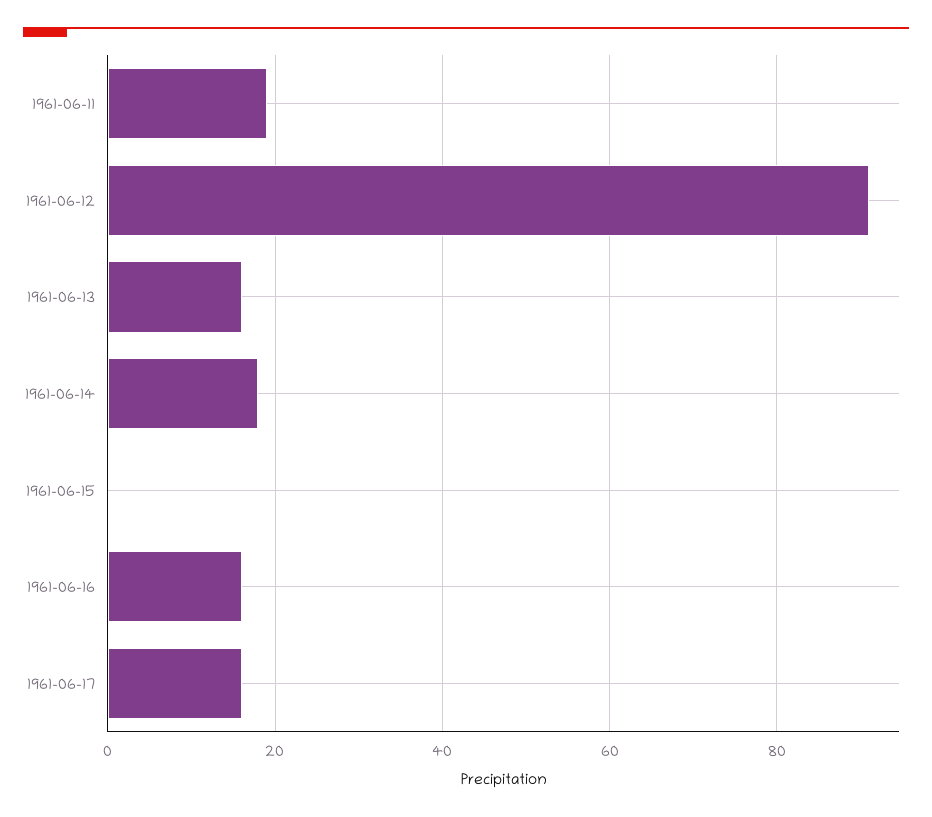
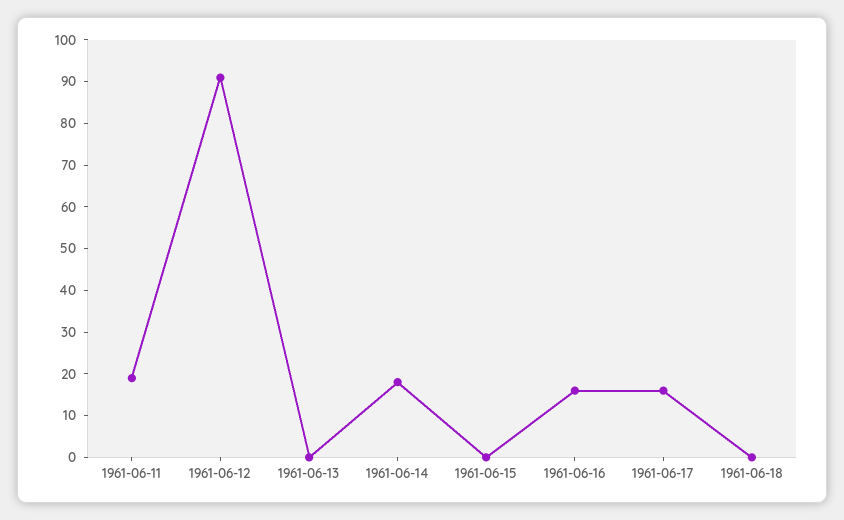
1961-06-13: 15 -> 0
1961-06-18: none -> 0

